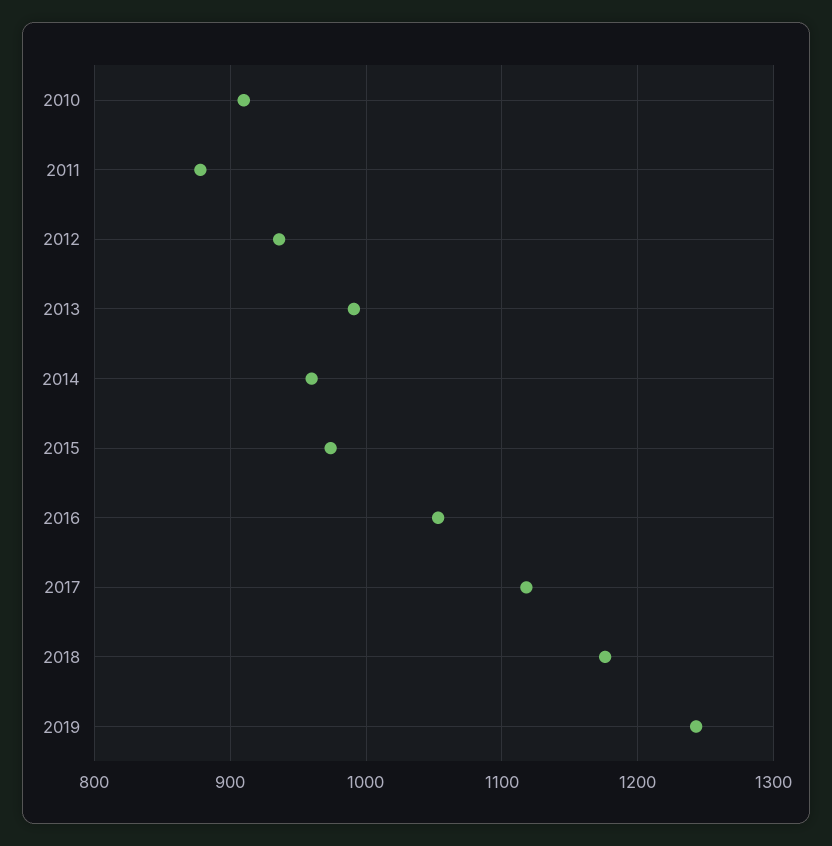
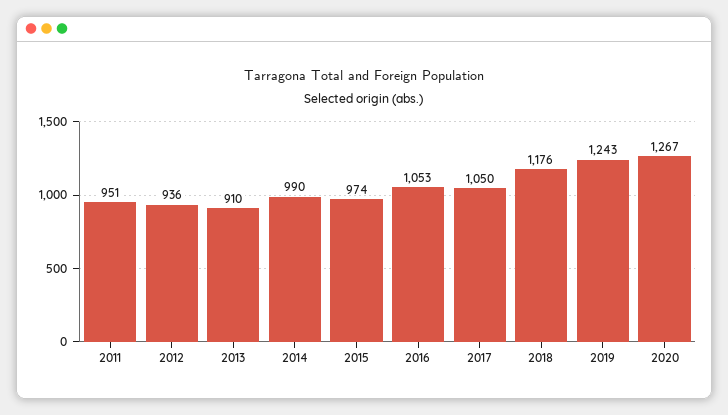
2010: 910 -> none
2011: 880 -> 951
2013: 990 -> 910
2014: 960 -> 990
2017: 1120 -> 1050
2020: none -> 1267

